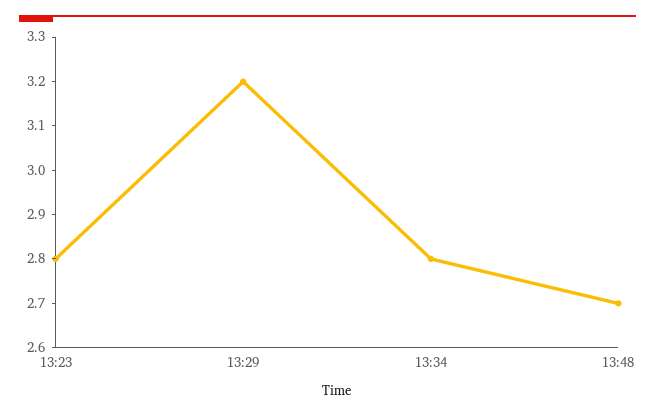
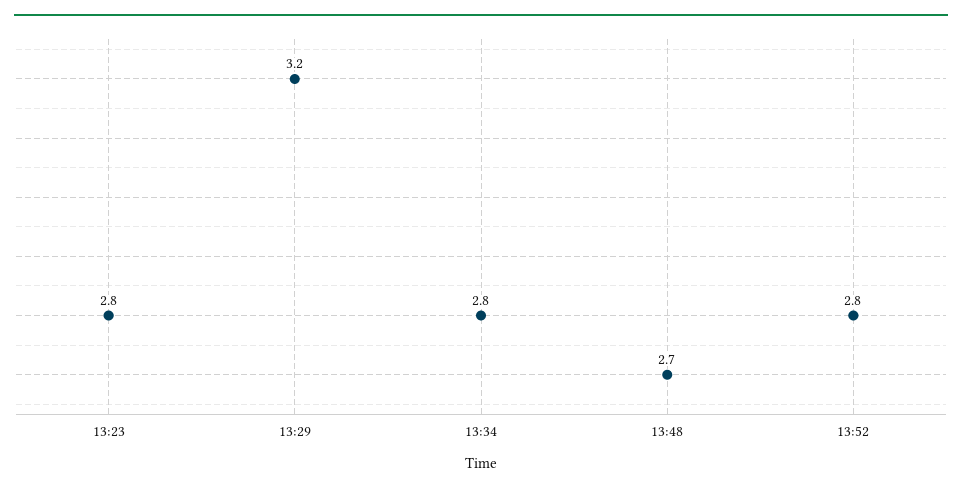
13:52: none -> 2.8

